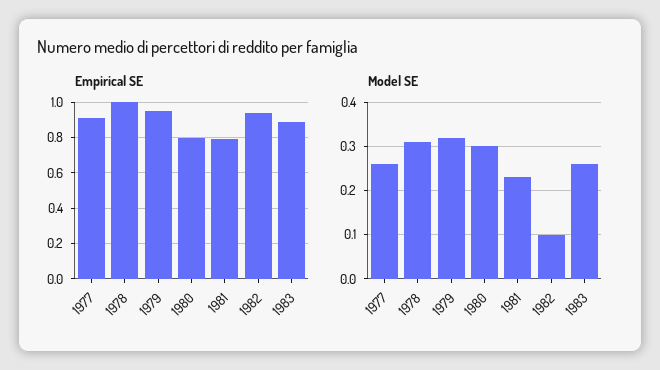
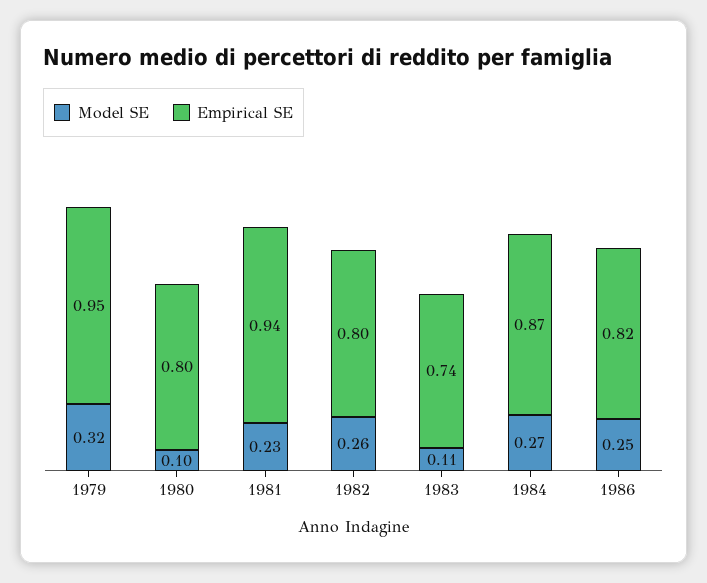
Empirical SE, 1977: 0.9 -> none
Empirical SE, 1978: 1 -> none
Empirical SE, 1981: 0.8 -> 0.94
Empirical SE, 1982: 0.95 -> 0.8
Empirical SE, 1983: 0.9 -> 0.74
Model SE, 1977: 0.25 -> none
Model SE, 1978: 0.3 -> none
Model SE, 1980: 0.3 -> 0.1
Model SE, 1982: 0.1 -> 0.26
Model SE, 1983: 0.25 -> 0.11
Model SE, 1984: none -> 0.27
Empirical SE, 1984: none -> 0.87
Model SE, 1986: none -> 0.25
Empirical SE, 1986: none -> 0.82

